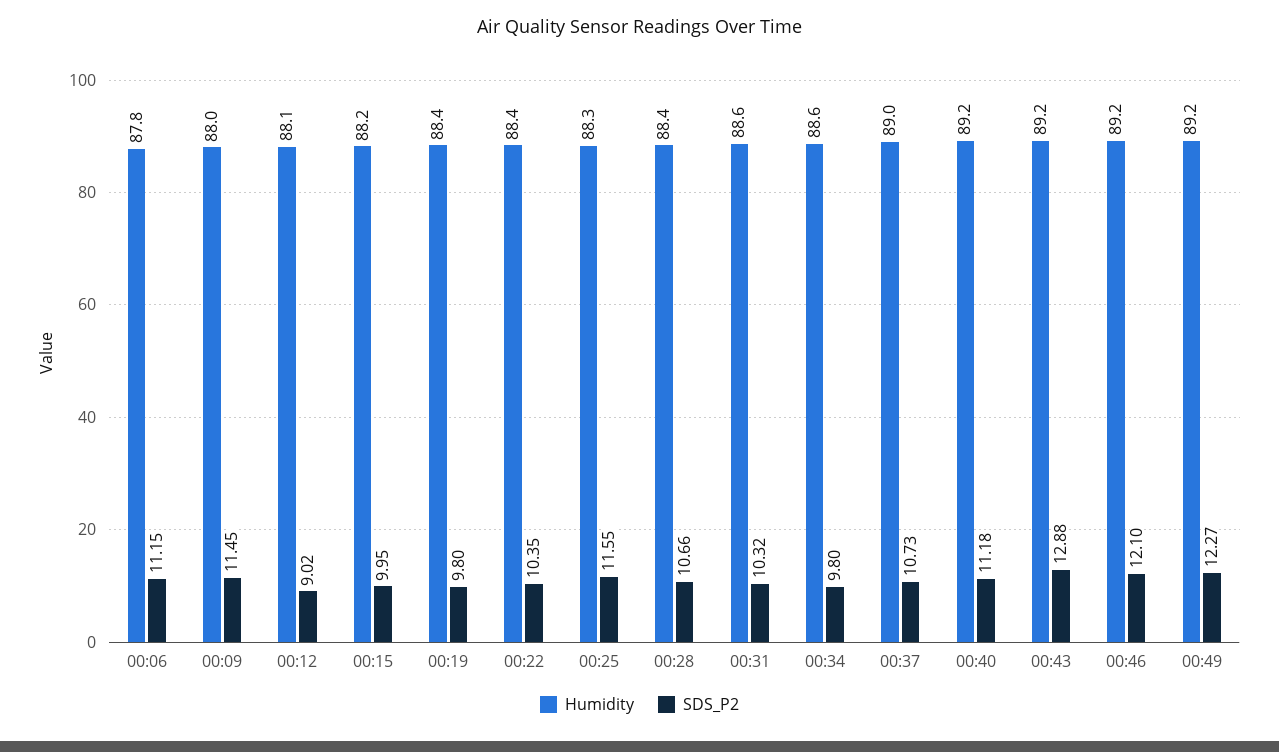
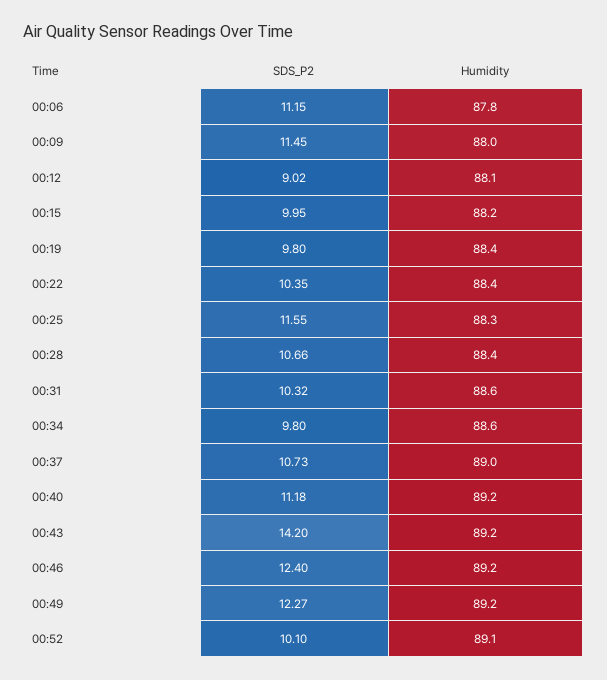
SDS_P2, 00:43: 12.88 -> 14.2
SDS_P2, 00:46: 12.1 -> 12.4
SDS_P2, 00:52: none -> 10.1
Humidity, 00:52: none -> 89.1

